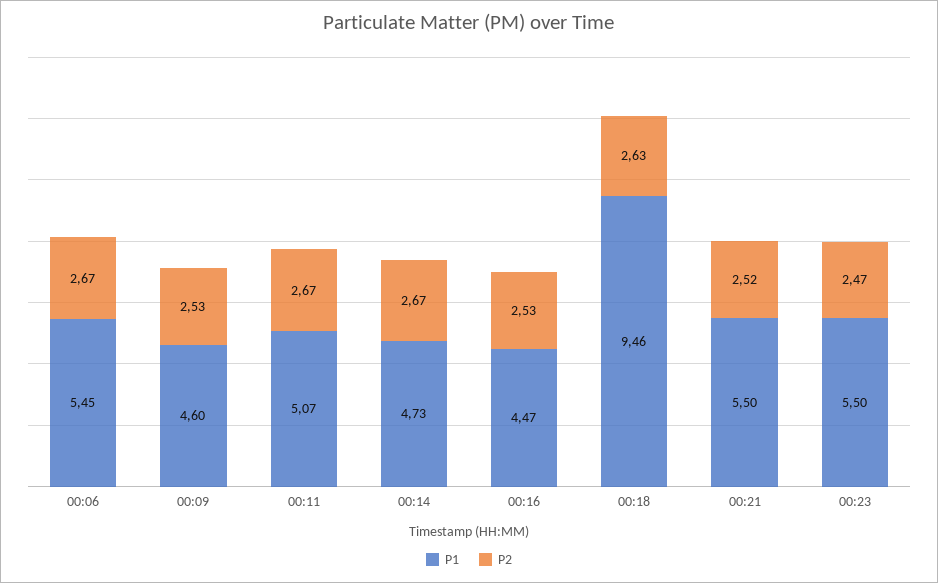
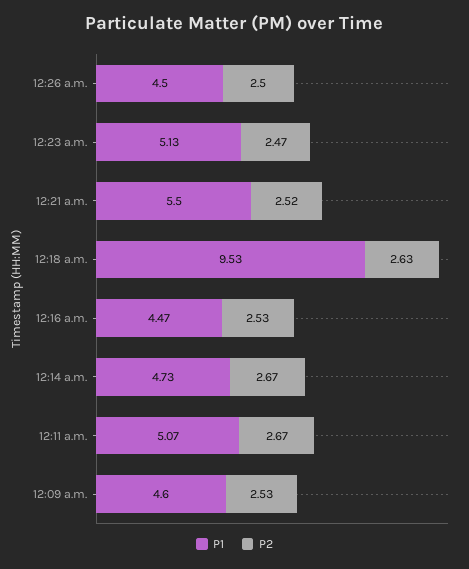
P1, 00:06: 5.45 -> none
P2, 00:06: 2.67 -> none
P1, 00:18: 9.46 -> 9.53
P1, 00:23: 5.5 -> 5.13
P1, 12:26 a.m.: none -> 4.5
P2, 12:26 a.m.: none -> 2.5

